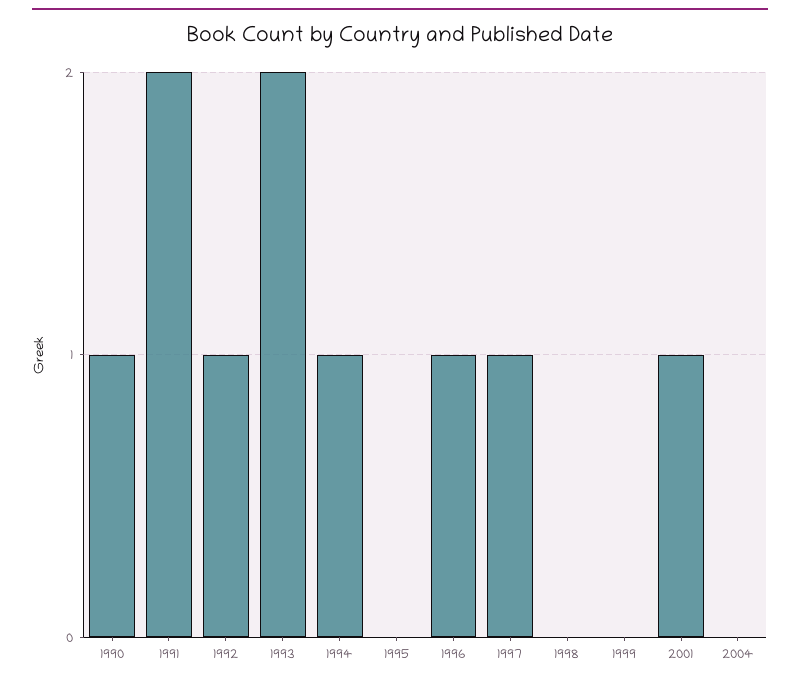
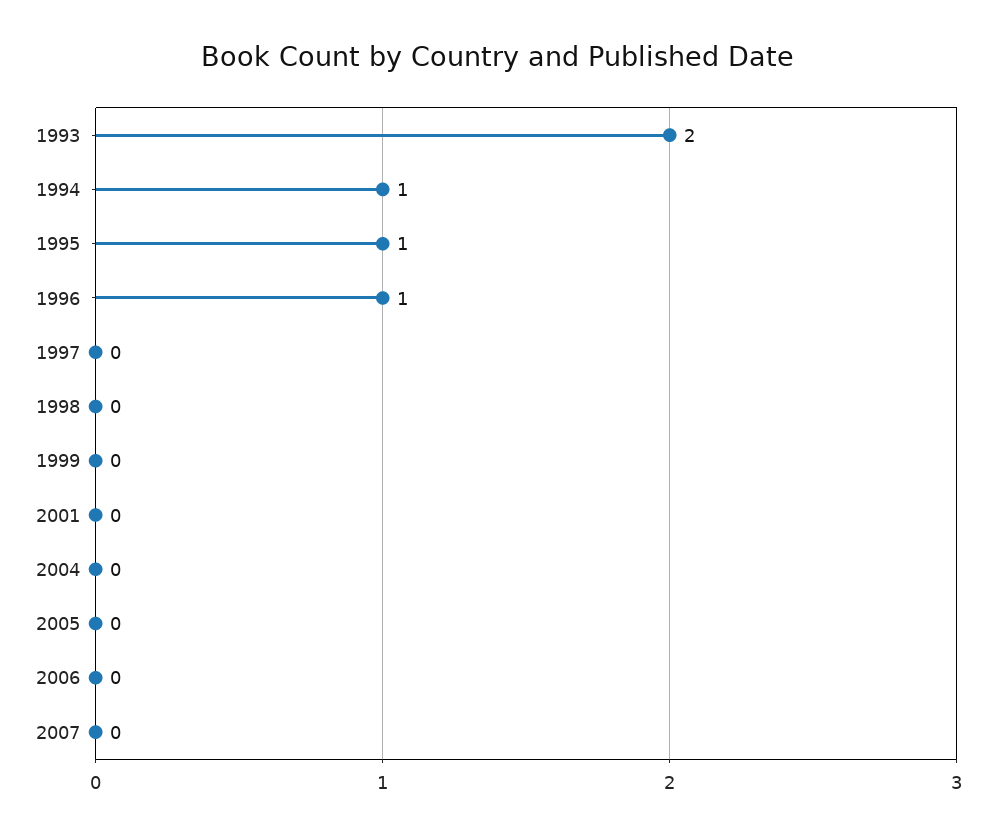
1990: 1 -> none
1991: 2 -> none
1992: 1 -> none
1995: 0 -> 1
1997: 1 -> 0
2001: 1 -> 0
2005: none -> 0
2006: none -> 0
2007: none -> 0

